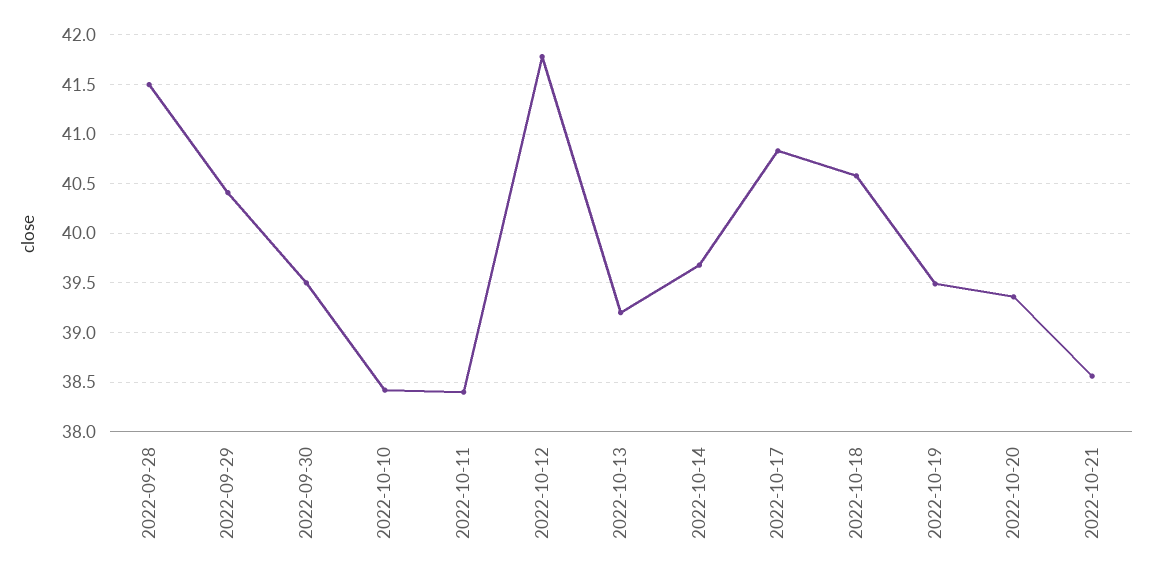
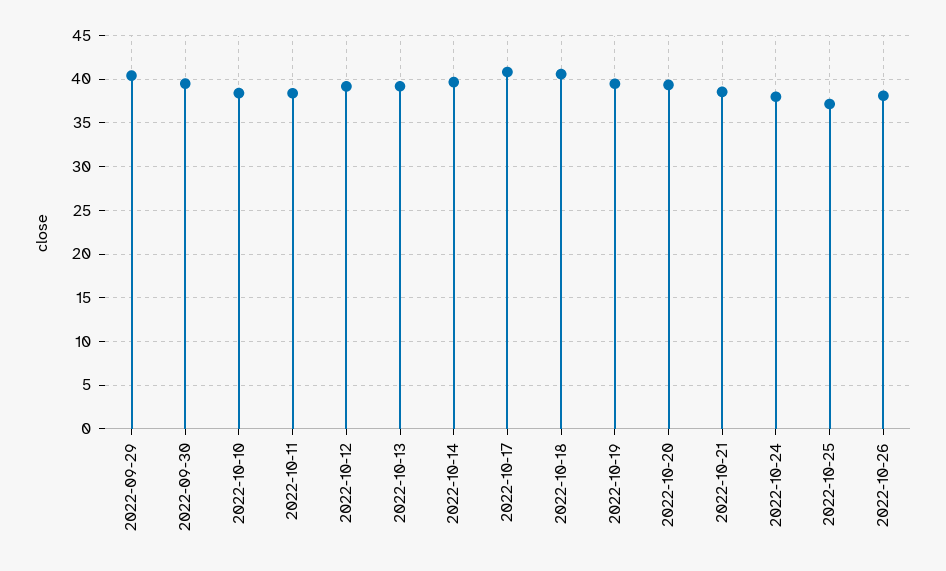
2022-09-28: 41.5 -> none
2022-10-12: 41.8 -> 39
2022-10-24: none -> 38
2022-10-25: none -> 37
2022-10-26: none -> 38

